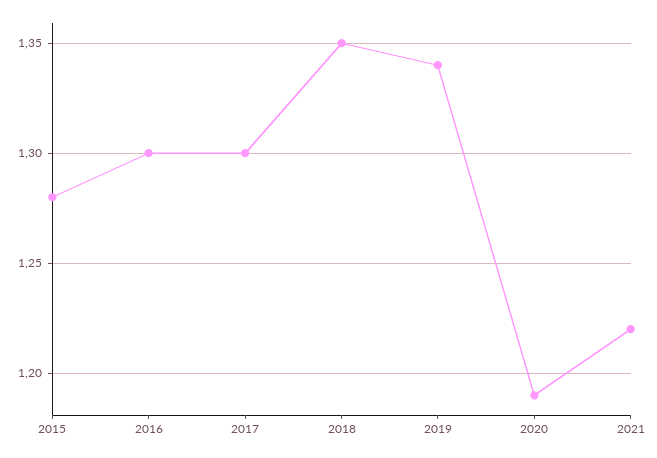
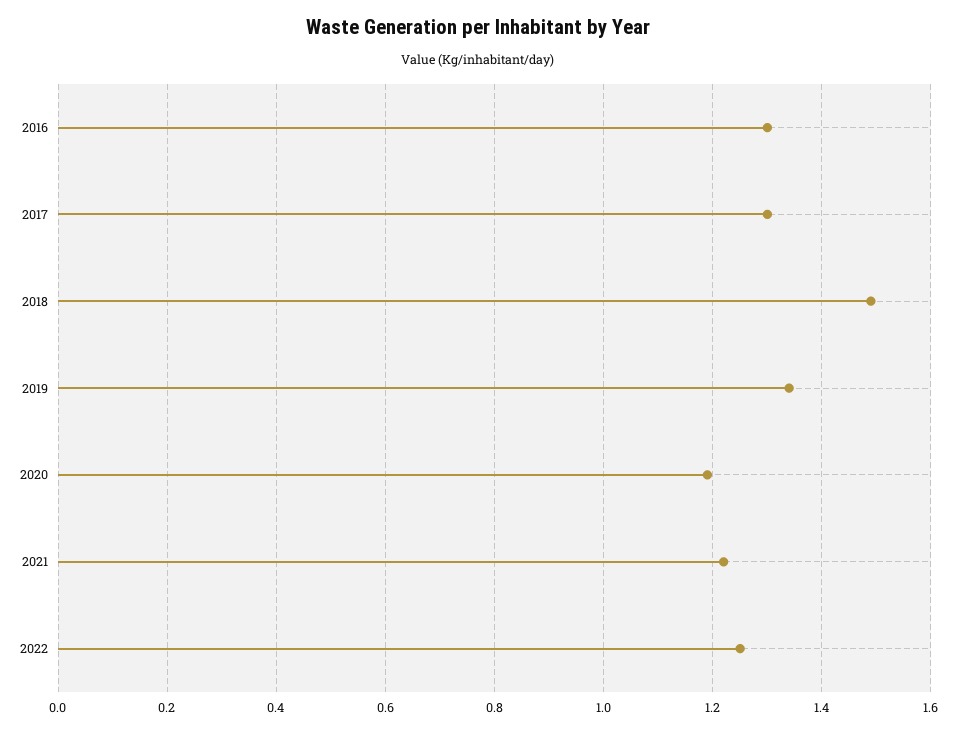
2015: 1.28 -> none
2018: 1.35 -> 1.5
2022: none -> 1.25

